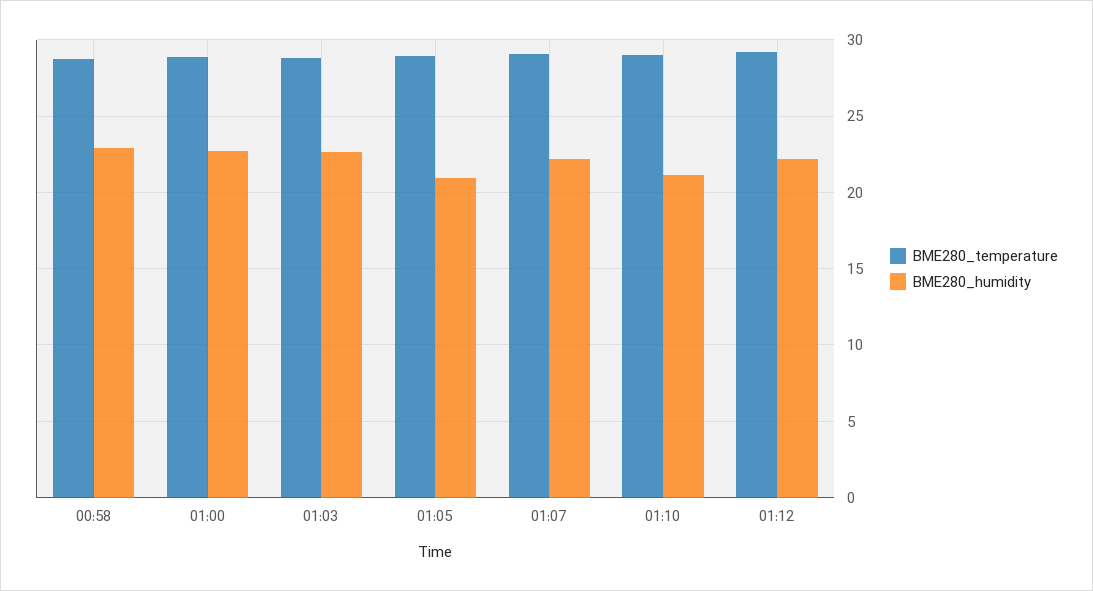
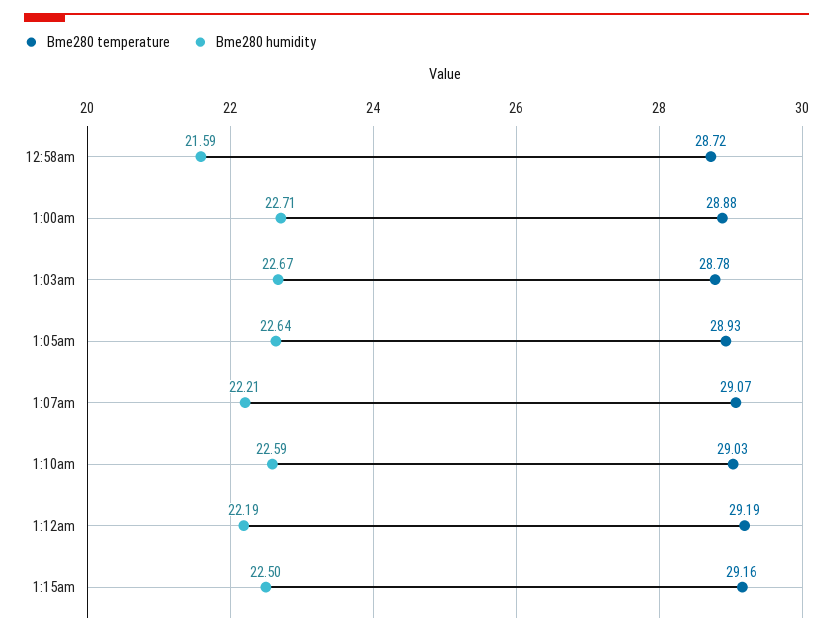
BME280_humidity, 00:58: 23 -> 21.59
BME280_humidity, 01:05: 21 -> 22.64
BME280_humidity, 01:10: 21 -> 22.59
BME280_temperature, 1:15am: none -> 29.16
BME280_humidity, 1:15am: none -> 22.5

